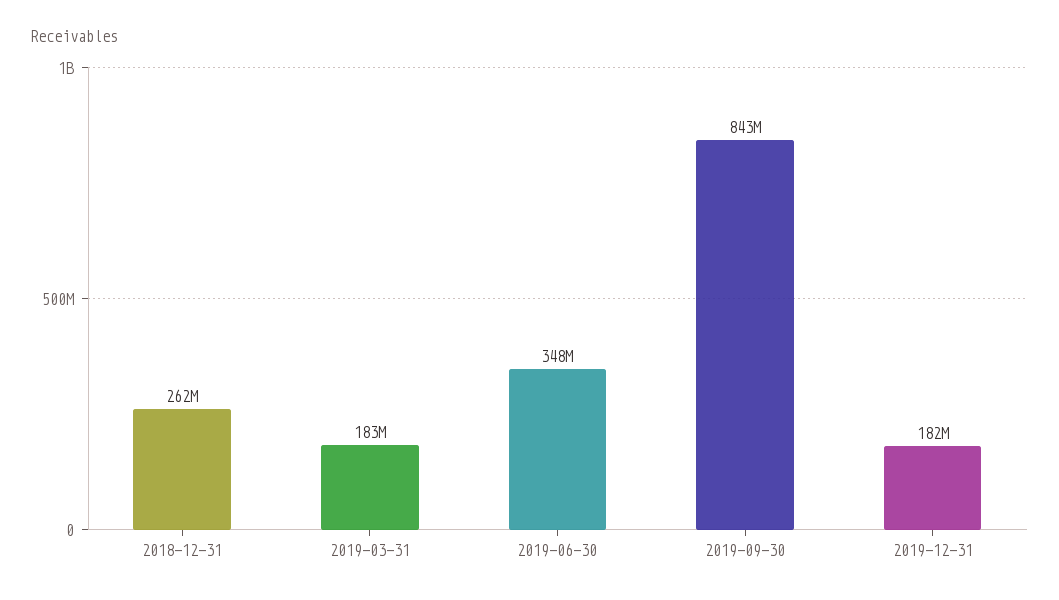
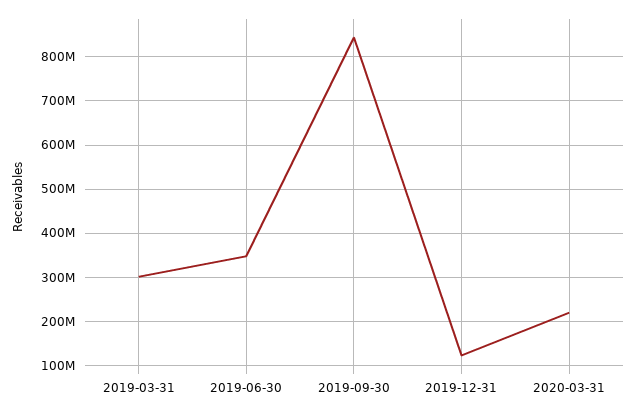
2018-12-31: 262000000 -> none
2019-03-31: 183000000 -> 300000000
2019-12-31: 182000000 -> 120000000
2020-03-31: none -> 220000000

